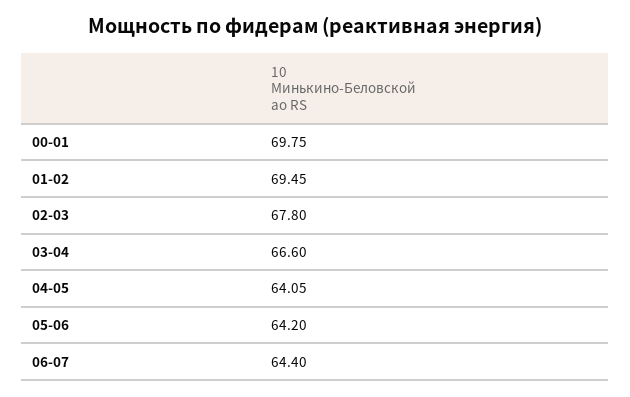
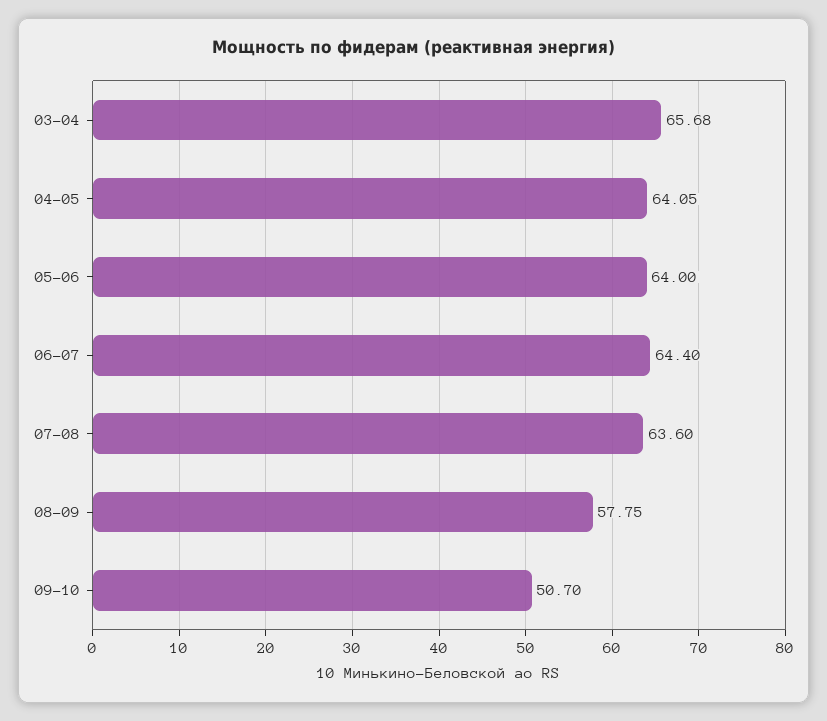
00-01: 69.75 -> none
01-02: 69.45 -> none
02-03: 67.8 -> none
03-04: 66.6 -> 65.68
05-06: 64.2 -> 64
07-08: none -> 63.6
08-09: none -> 57.75
09-10: none -> 50.7

